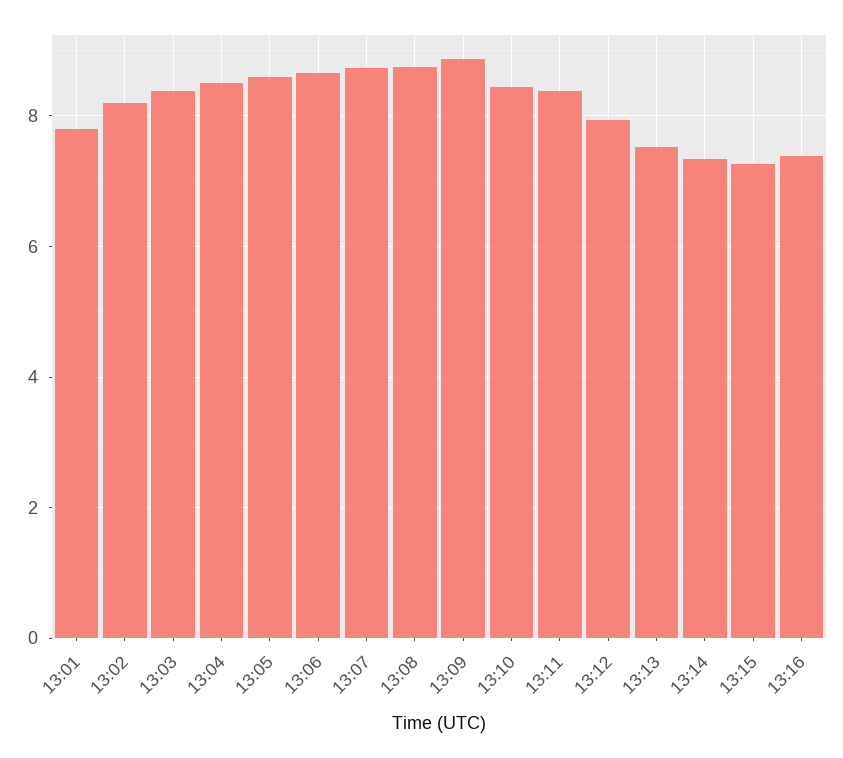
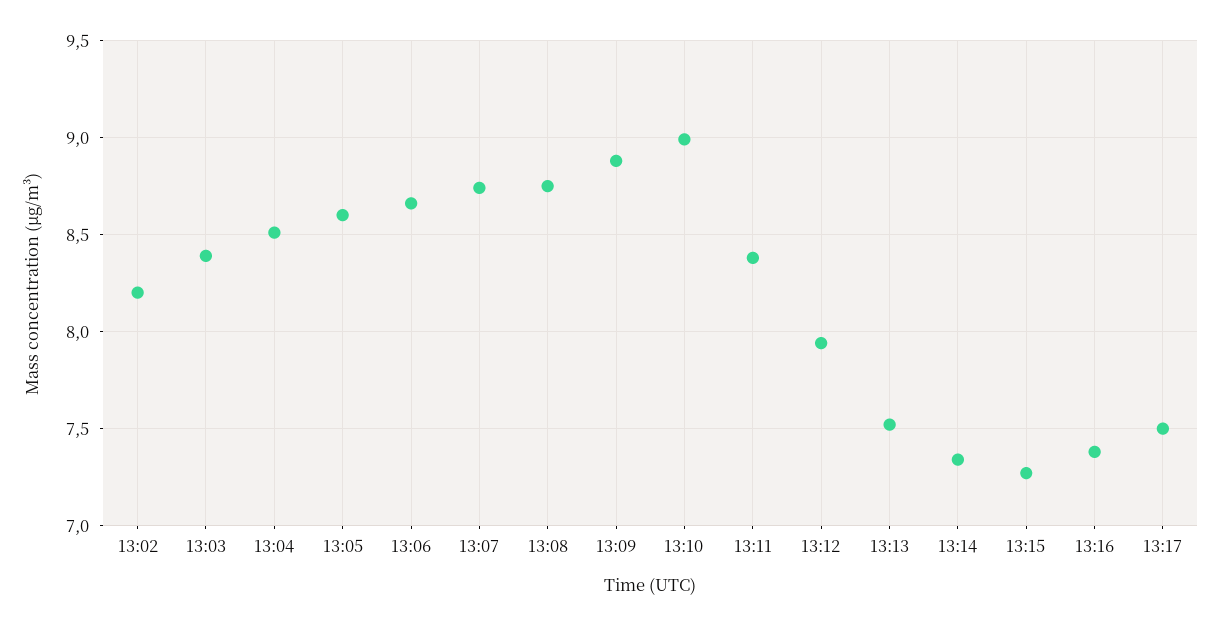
13:01: 7.8 -> none
13:10: 8.4 -> 9
13:17: none -> 7.5

